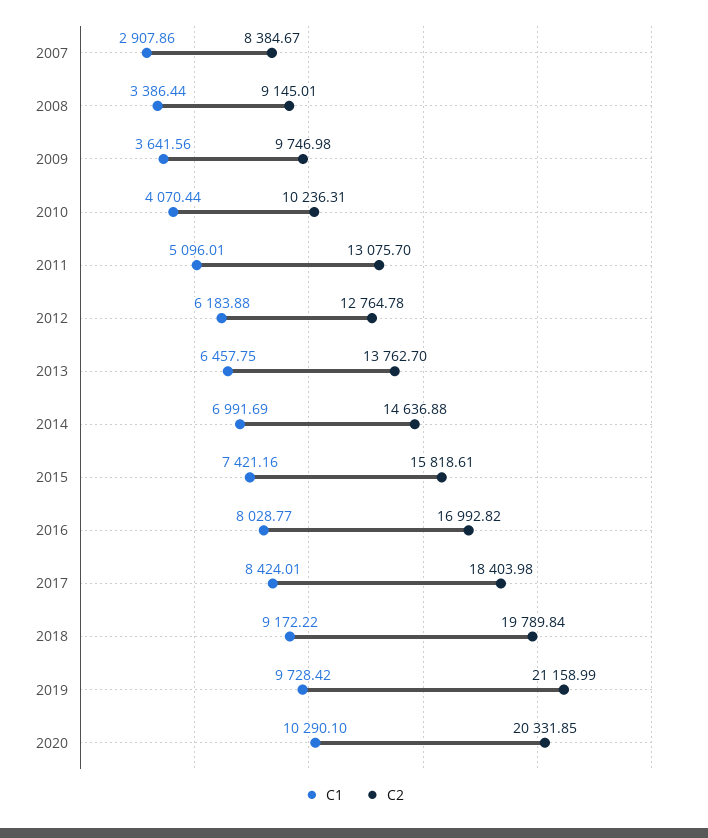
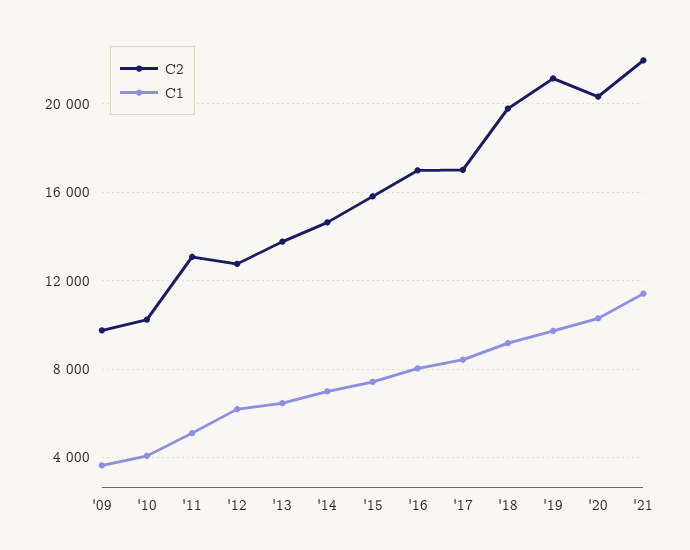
C1, 2007: 2907.86 -> none
C2, 2007: 8384.67 -> none
C1, 2008: 3386.44 -> none
C2, 2008: 9145.01 -> none
C2, 2017: 18403.98 -> 17000
C2, '21: none -> 22000
C1, '21: none -> 11500

